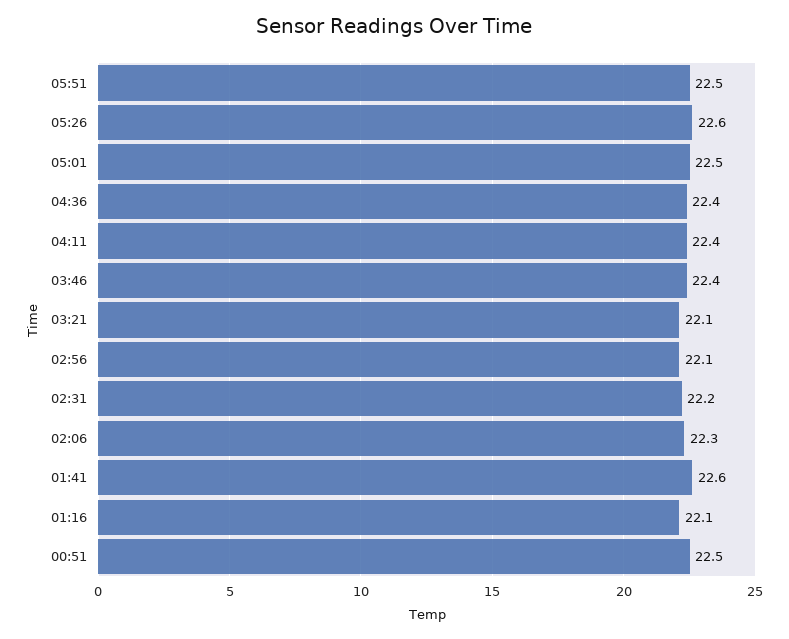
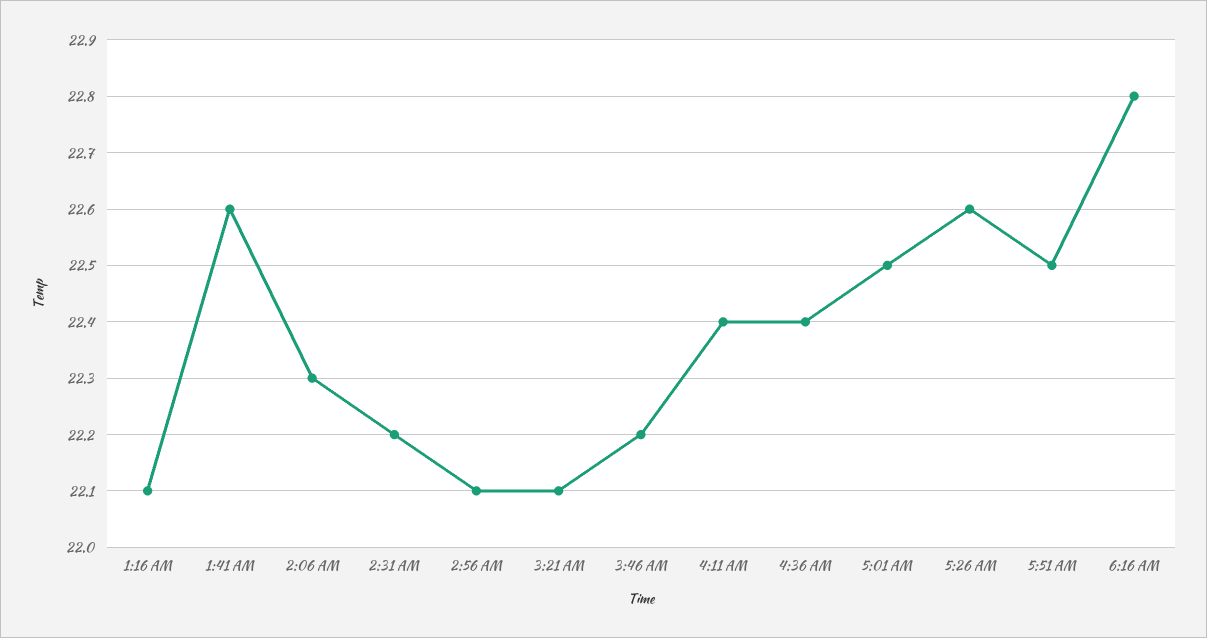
03:46: 22.4 -> 22.2
00:51: 22.5 -> none
6:16 AM: none -> 22.8

